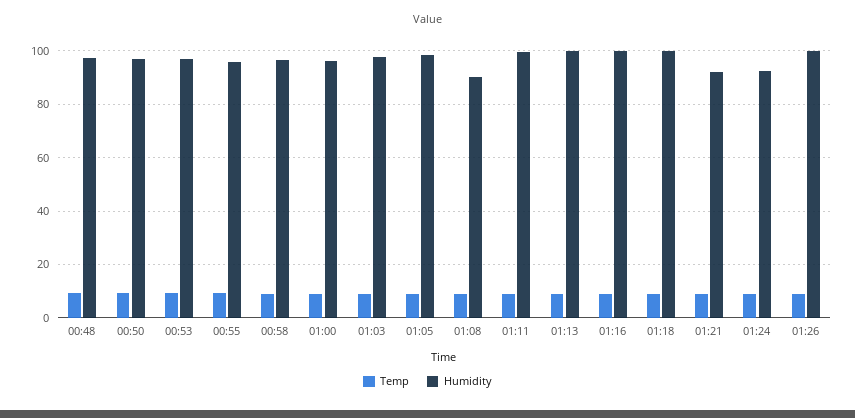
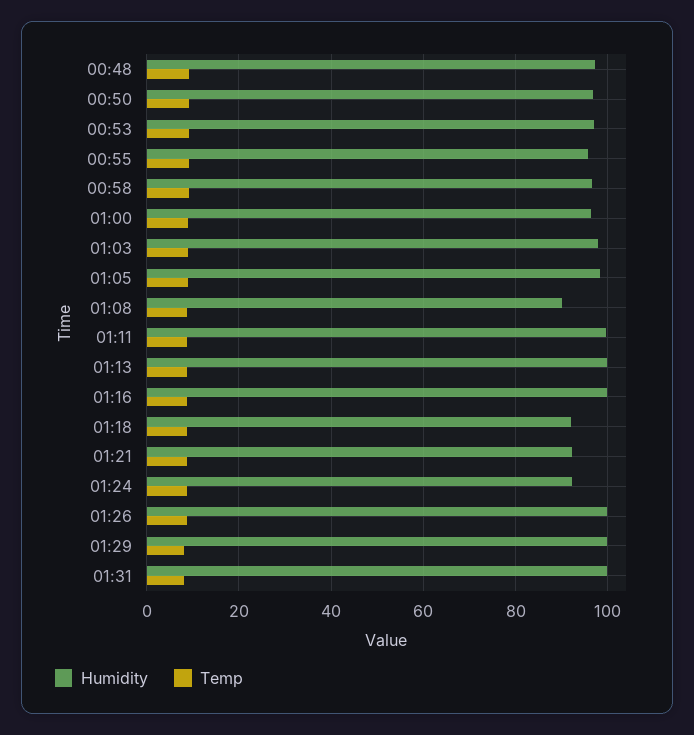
Humidity, 01:18: 100 -> 92
Humidity, 01:29: none -> 100
Temp, 01:29: none -> 8
Humidity, 01:31: none -> 100
Temp, 01:31: none -> 8

